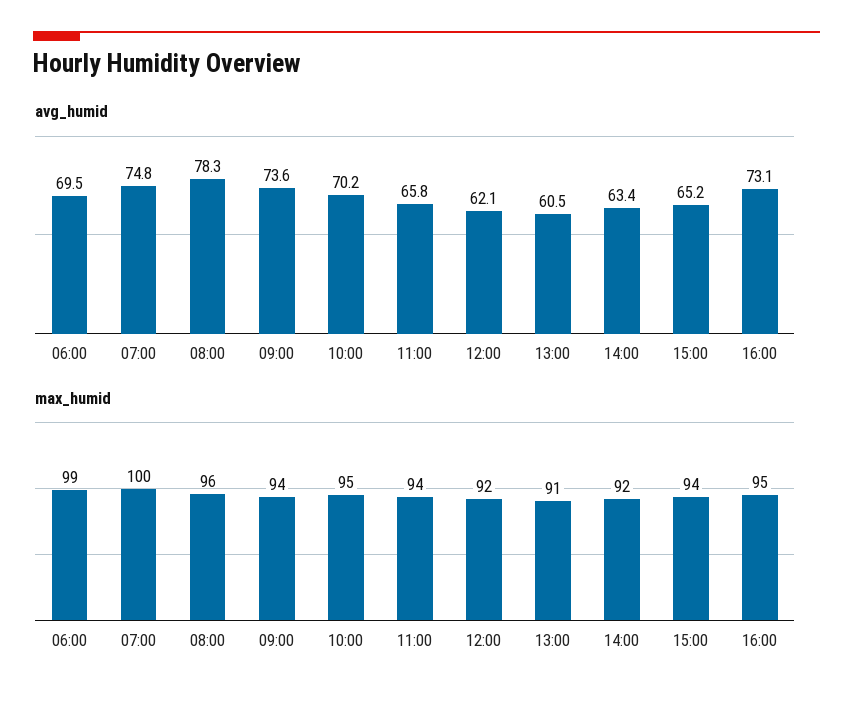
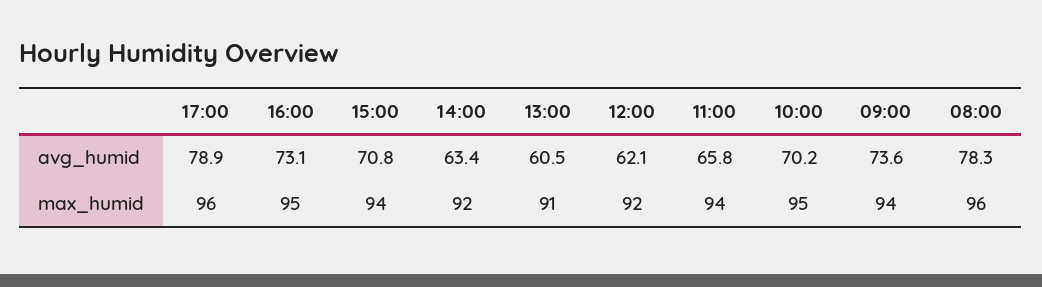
avg_humid, 06:00: 69.5 -> none
avg_humid, 07:00: 74.8 -> none
avg_humid, 15:00: 65.2 -> 70.8
max_humid, 06:00: 99 -> none
max_humid, 07:00: 100 -> none
avg_humid, 17:00: none -> 78.9
max_humid, 17:00: none -> 96

